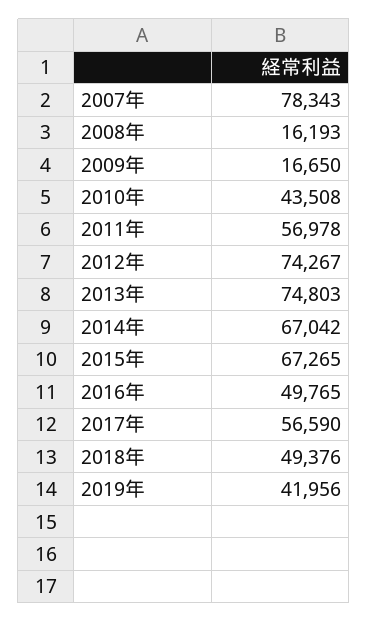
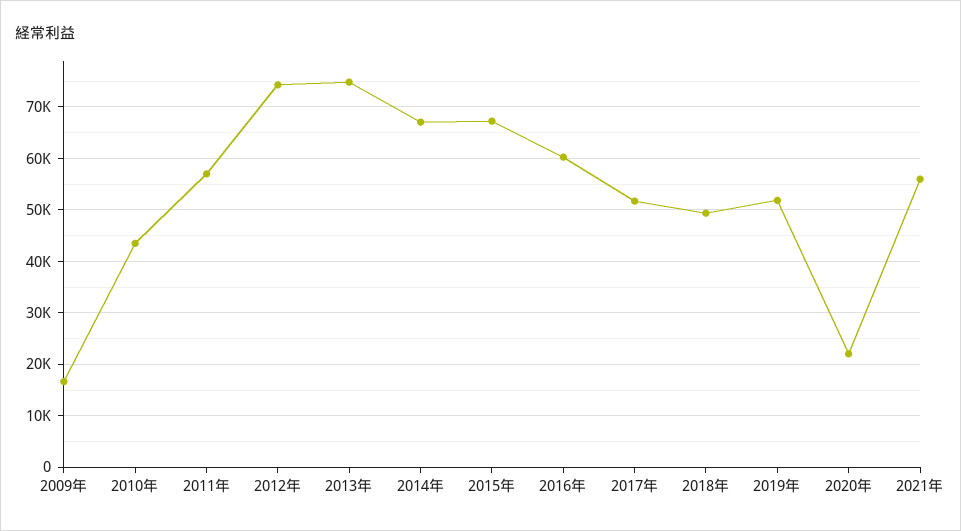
2007年: 78343 -> none
2008年: 16193 -> none
2016年: 49765 -> 60000
2017年: 56590 -> 52000
2019年: 41956 -> 52000
2020年: none -> 22000
2021年: none -> 56000

